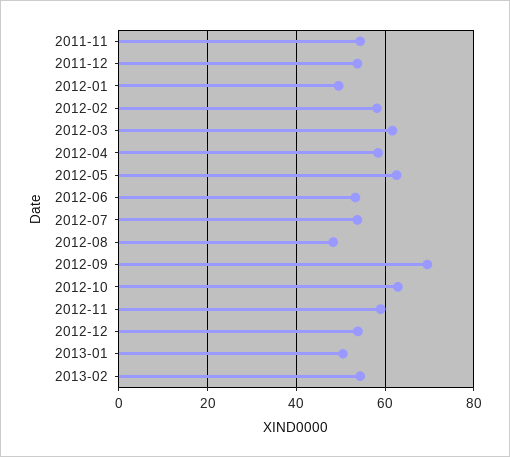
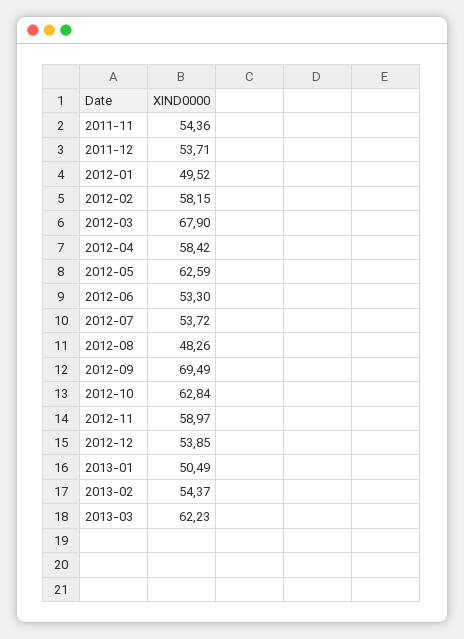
2012-03: 62 -> 67.9
2013-03: none -> 62.23

